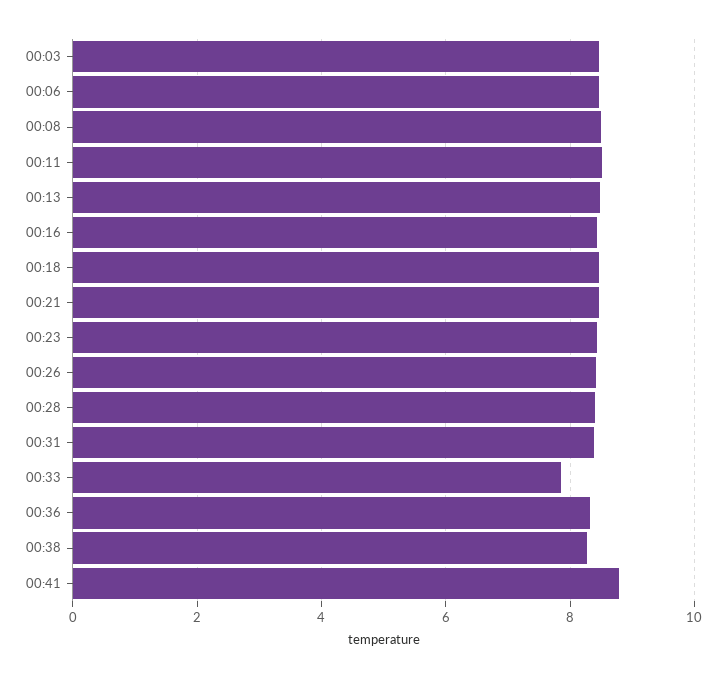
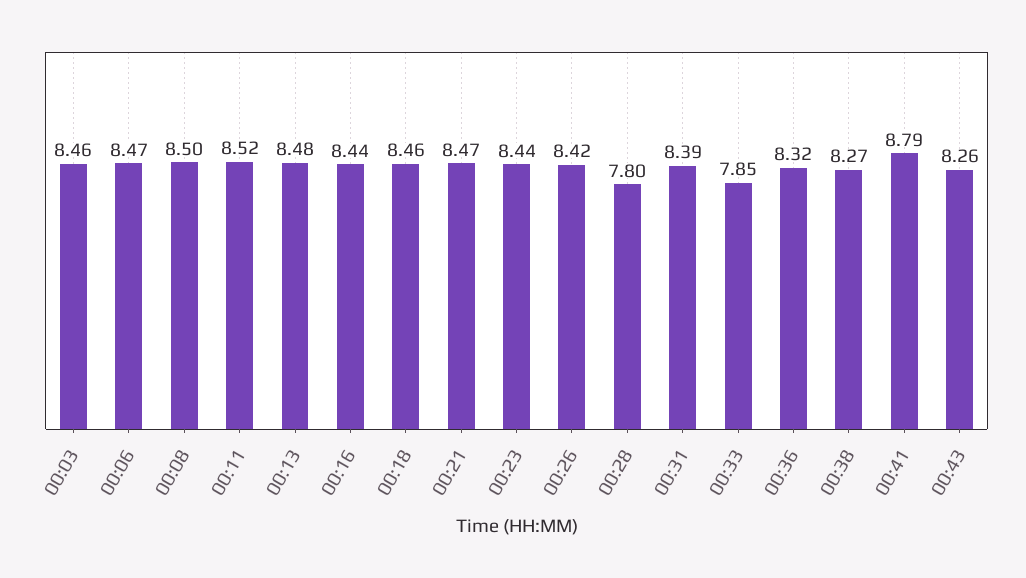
00:28: 8.4 -> 7.8
00:43: none -> 8.26

